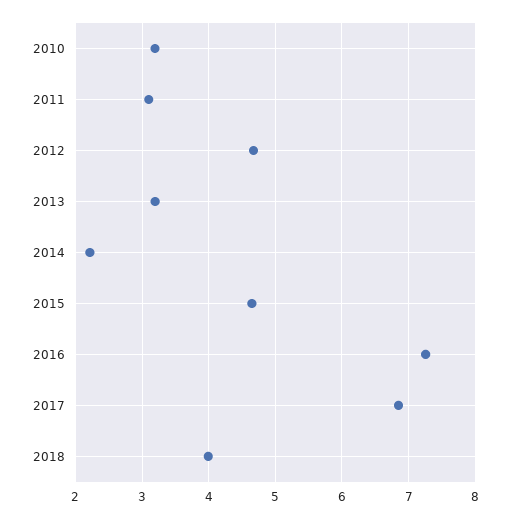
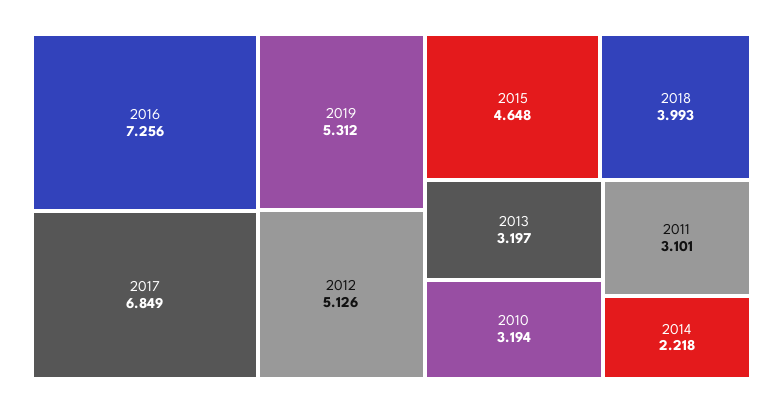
2012: 4.7 -> 5.126
2019: none -> 5.312

